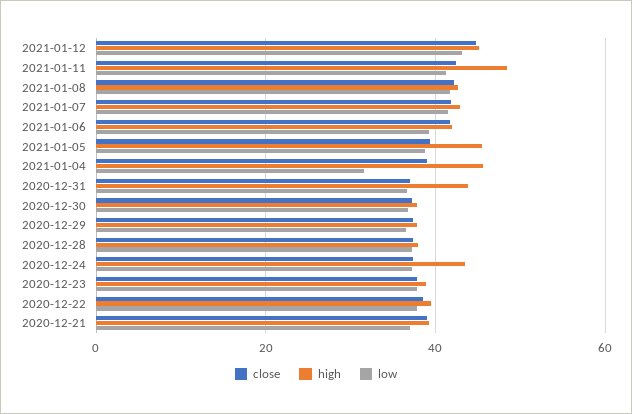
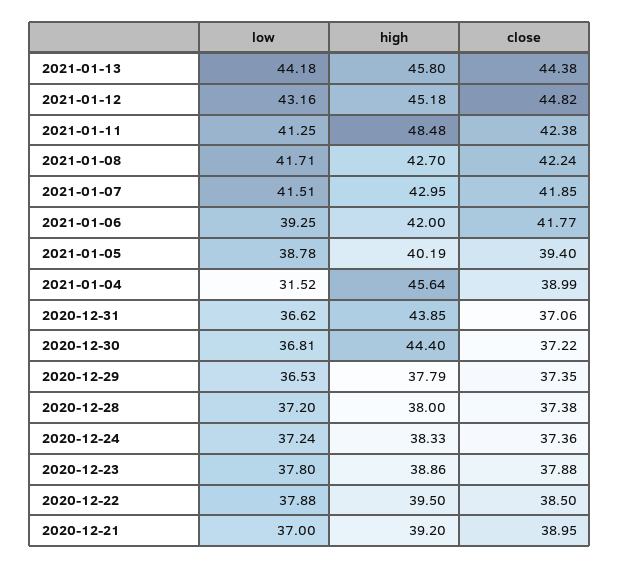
high, 2021-01-05: 46 -> 40.19
high, 2020-12-30: 38 -> 44.4
high, 2020-12-24: 44 -> 38.33
low, 2021-01-13: none -> 44.18
high, 2021-01-13: none -> 45.8
close, 2021-01-13: none -> 44.38

